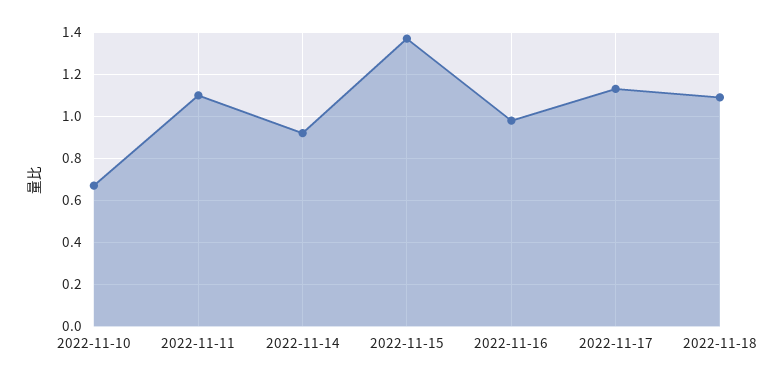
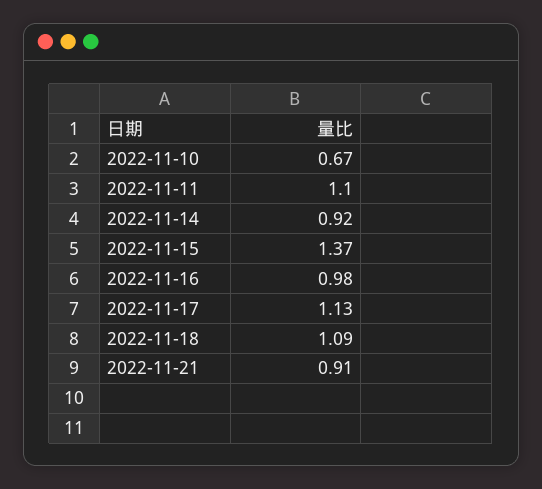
2022-11-21: none -> 0.91

